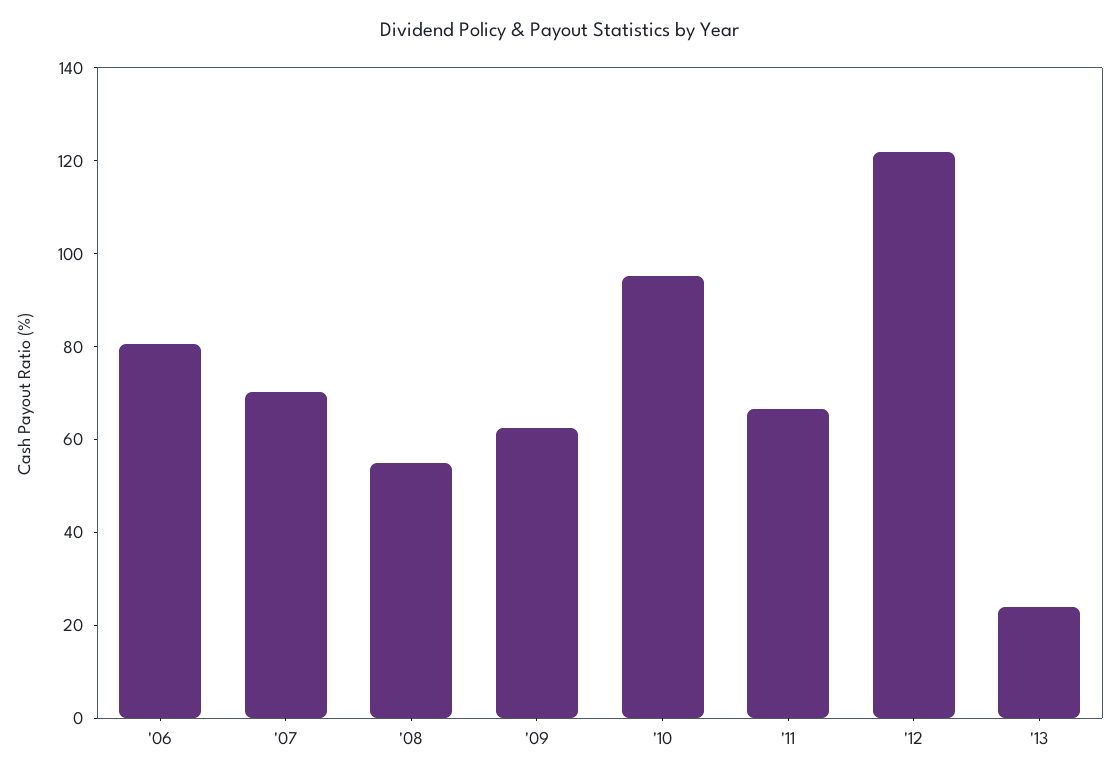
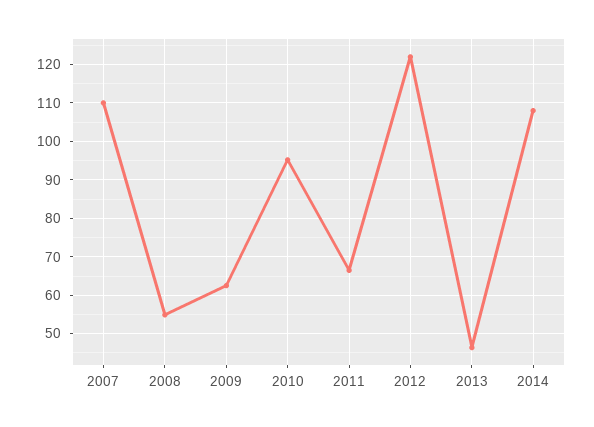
'06: 80 -> none
'07: 70 -> 110
'13: 25 -> 46
2014: none -> 108

